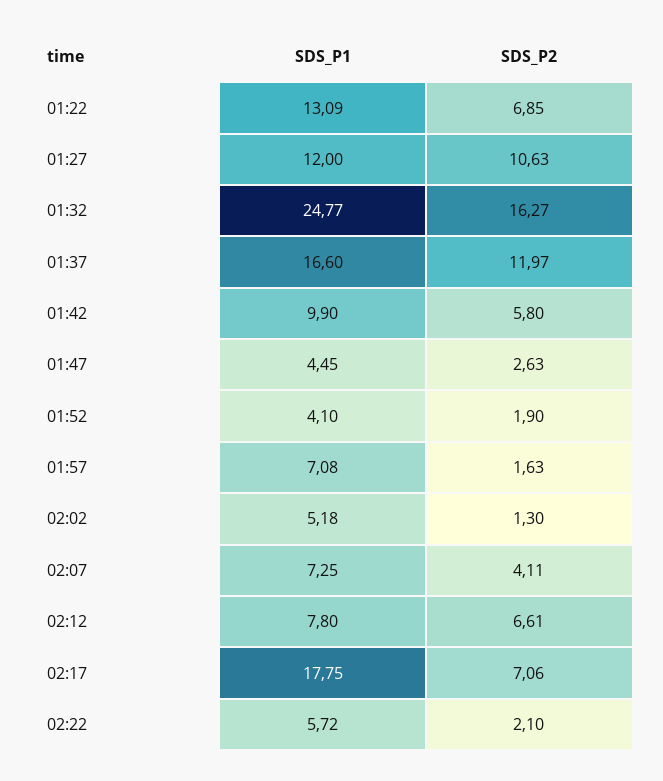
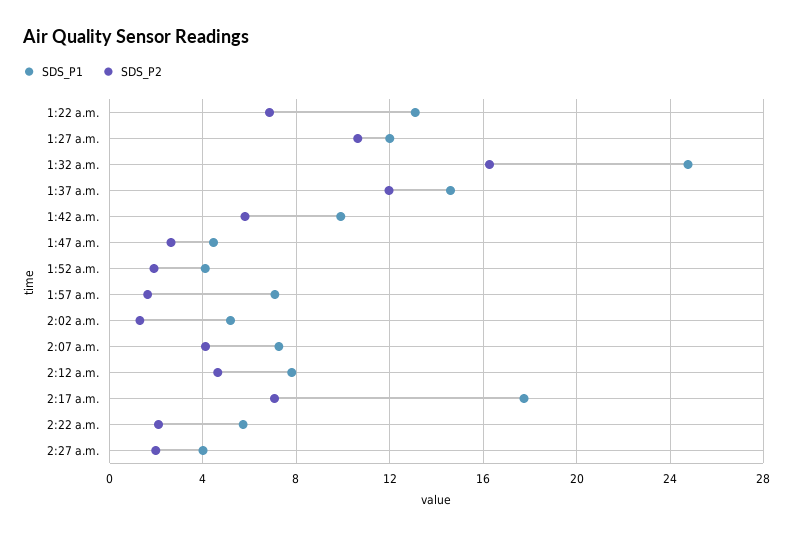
SDS_P1, 01:37: 16.6 -> 14.5
SDS_P2, 02:12: 6.61 -> 4.5
SDS_P1, 2:27 a.m.: none -> 4
SDS_P2, 2:27 a.m.: none -> 2

